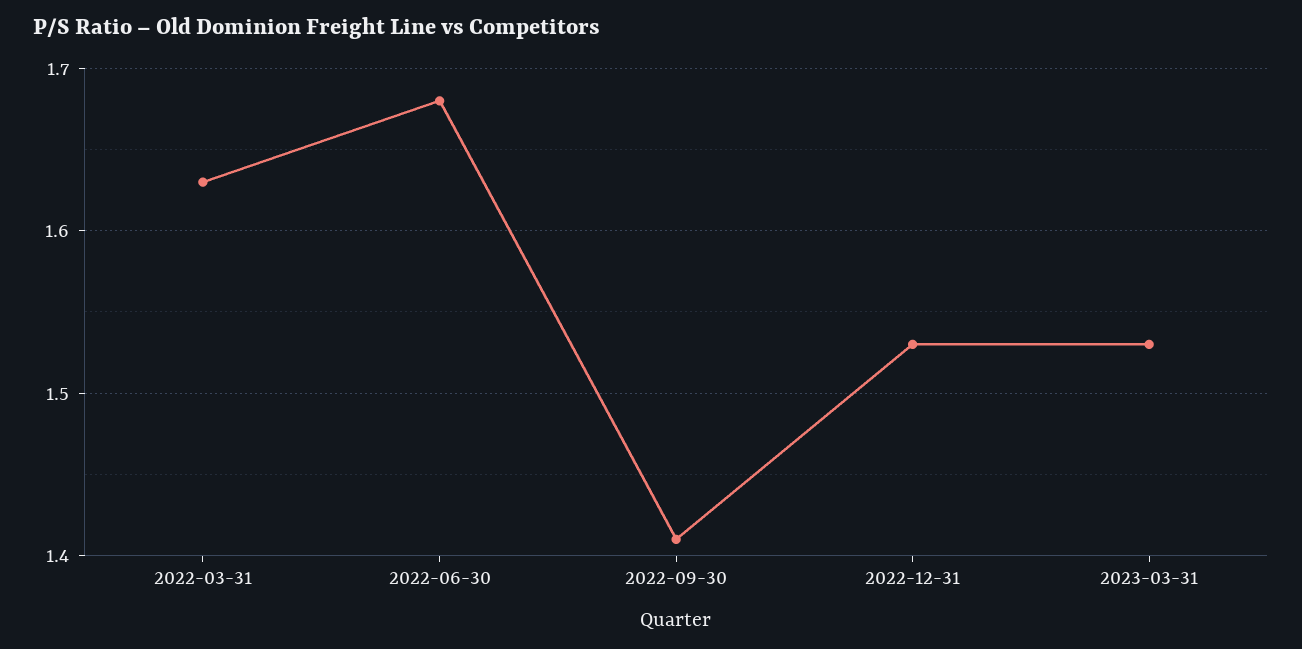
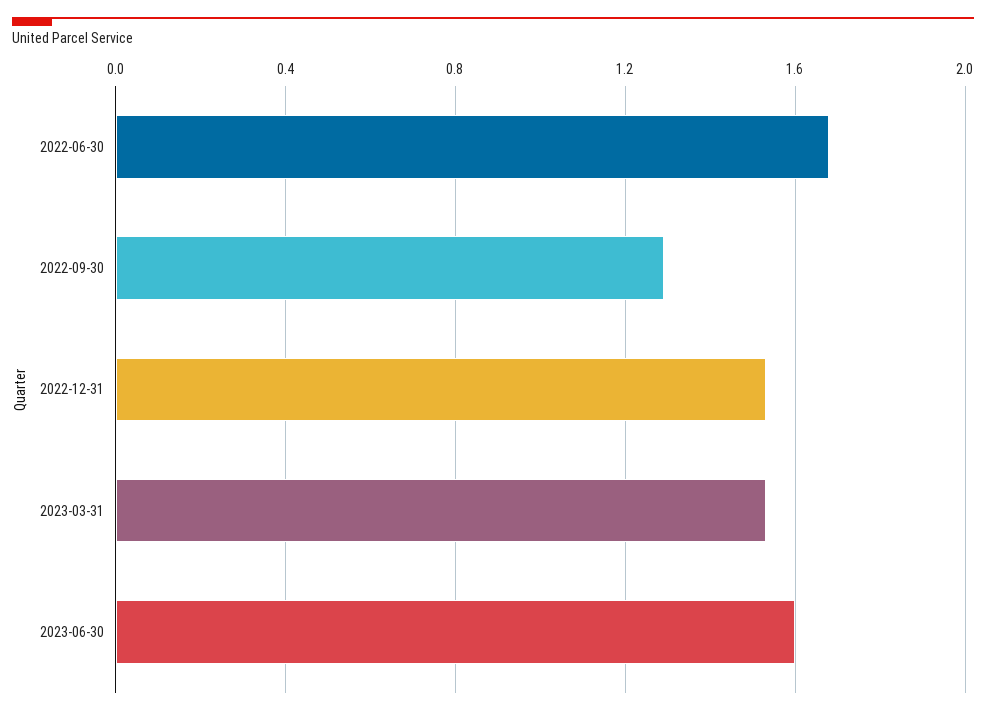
2022-03-31: 1.63 -> none
2022-09-30: 1.41 -> 1.3
2023-06-30: none -> 1.6

